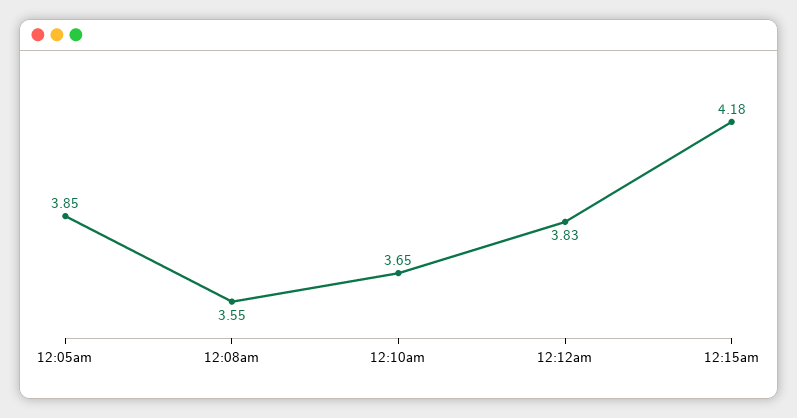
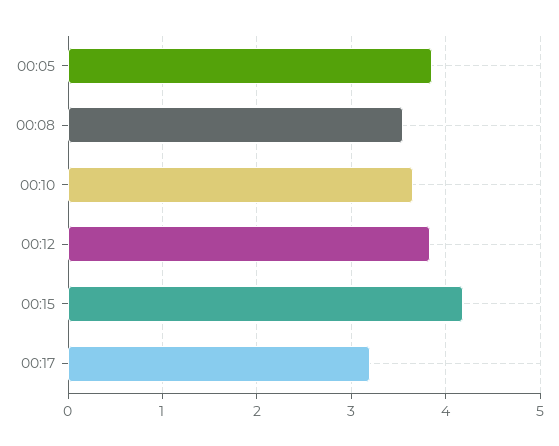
00:17: none -> 3.2

